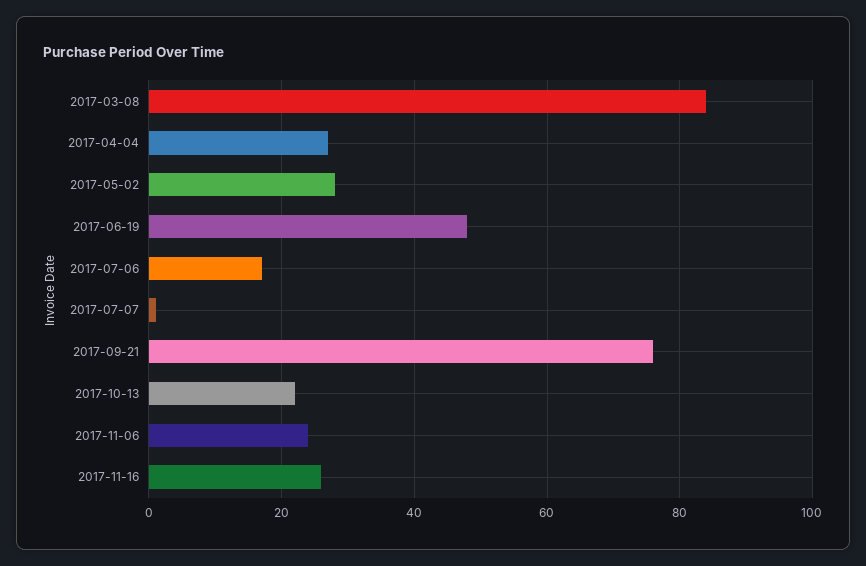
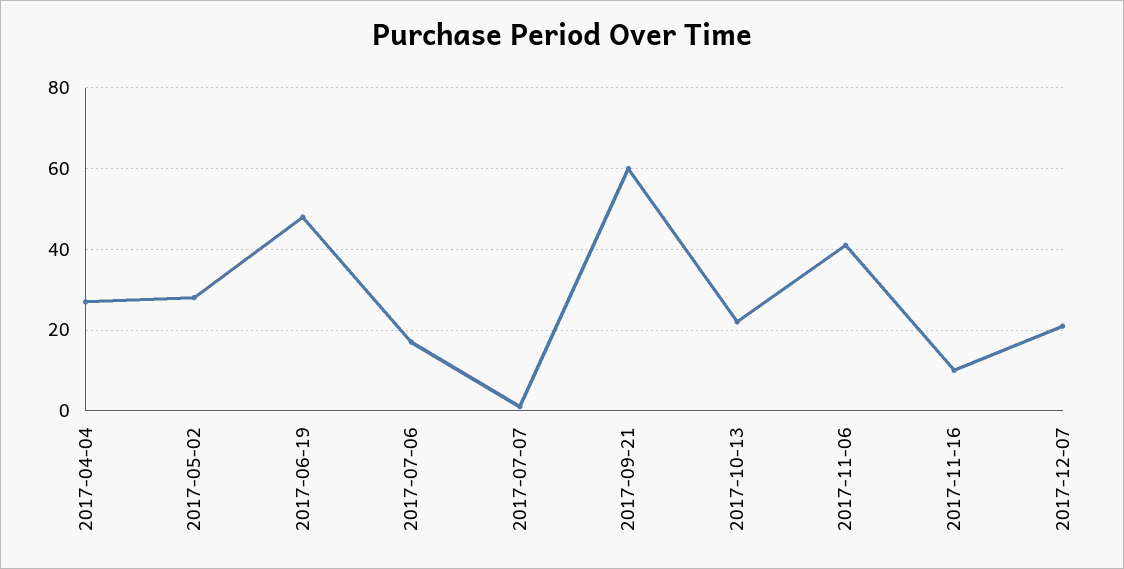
2017-03-08: 85 -> none
2017-09-21: 75 -> 60
2017-11-06: 25 -> 40
2017-11-16: 25 -> 10
2017-12-07: none -> 20

